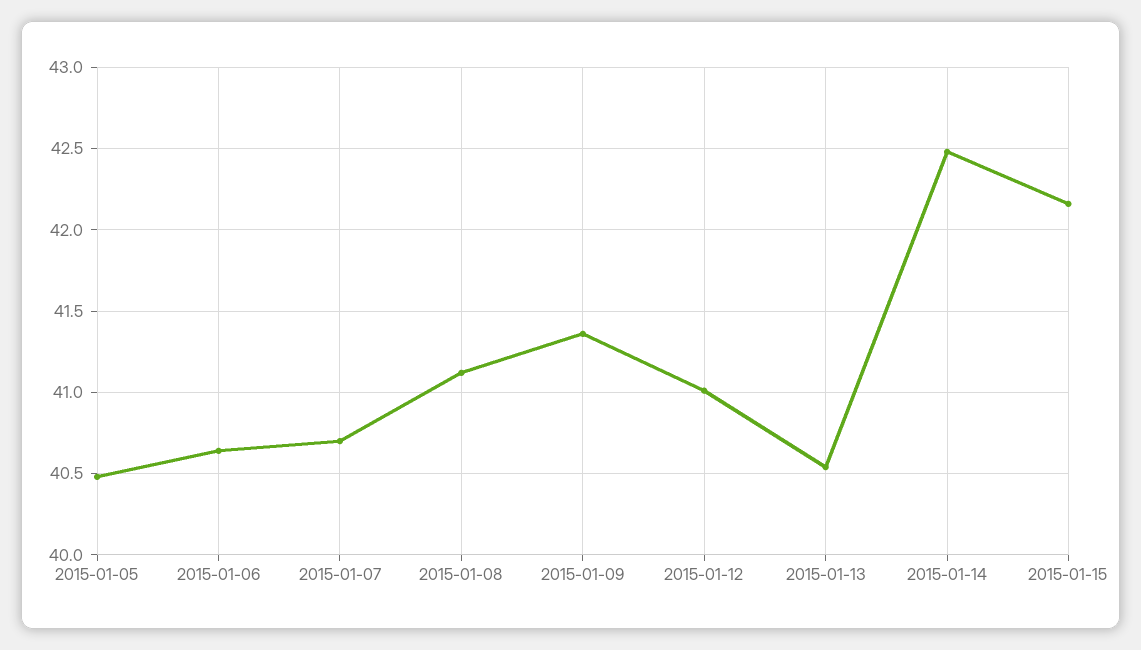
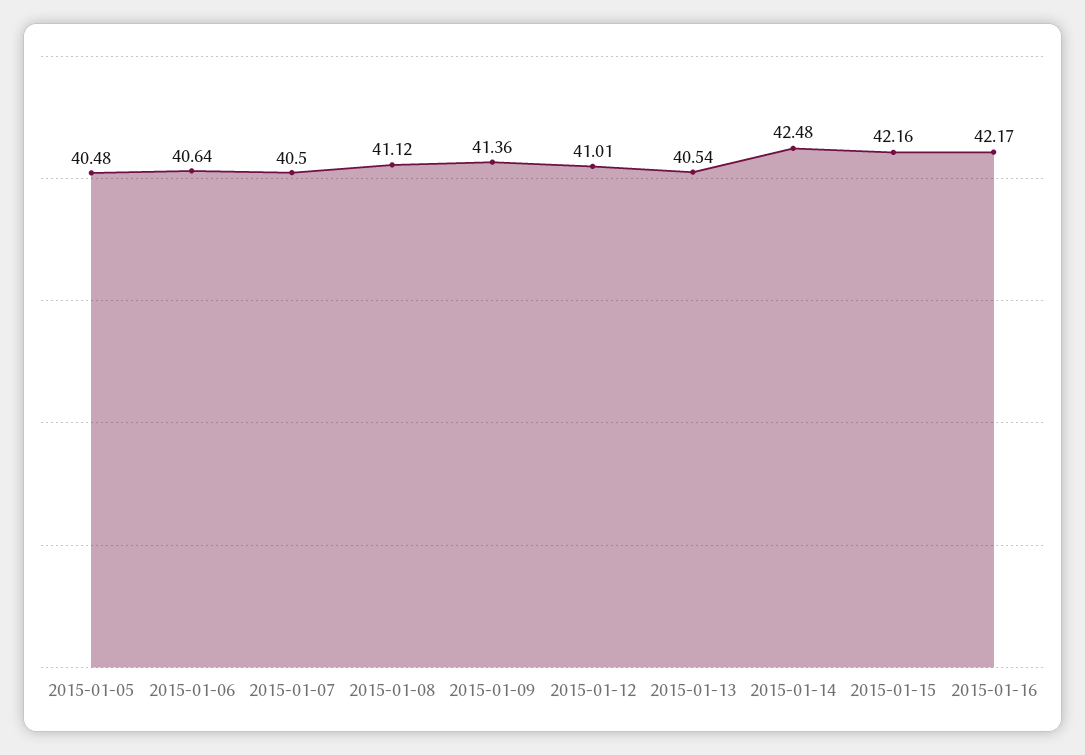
2015-01-07: 40.7 -> 40.5
2015-01-16: none -> 42.17

